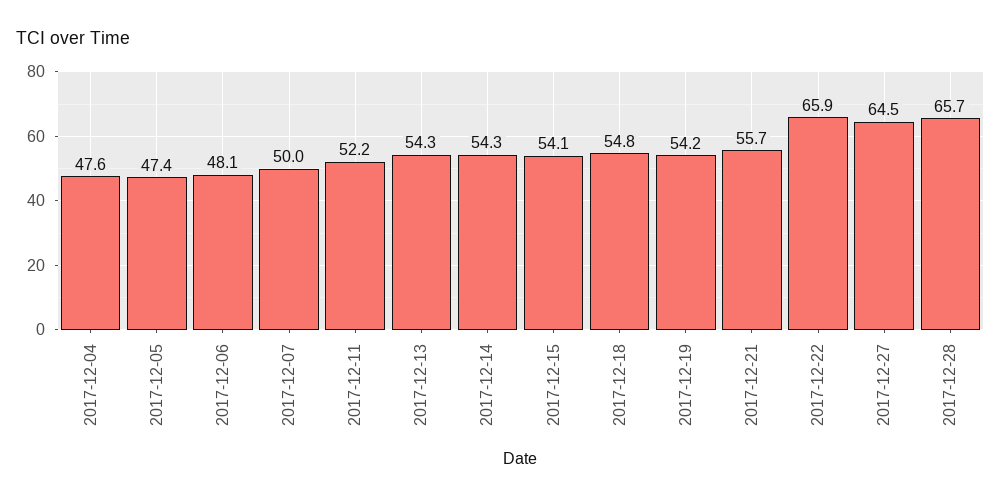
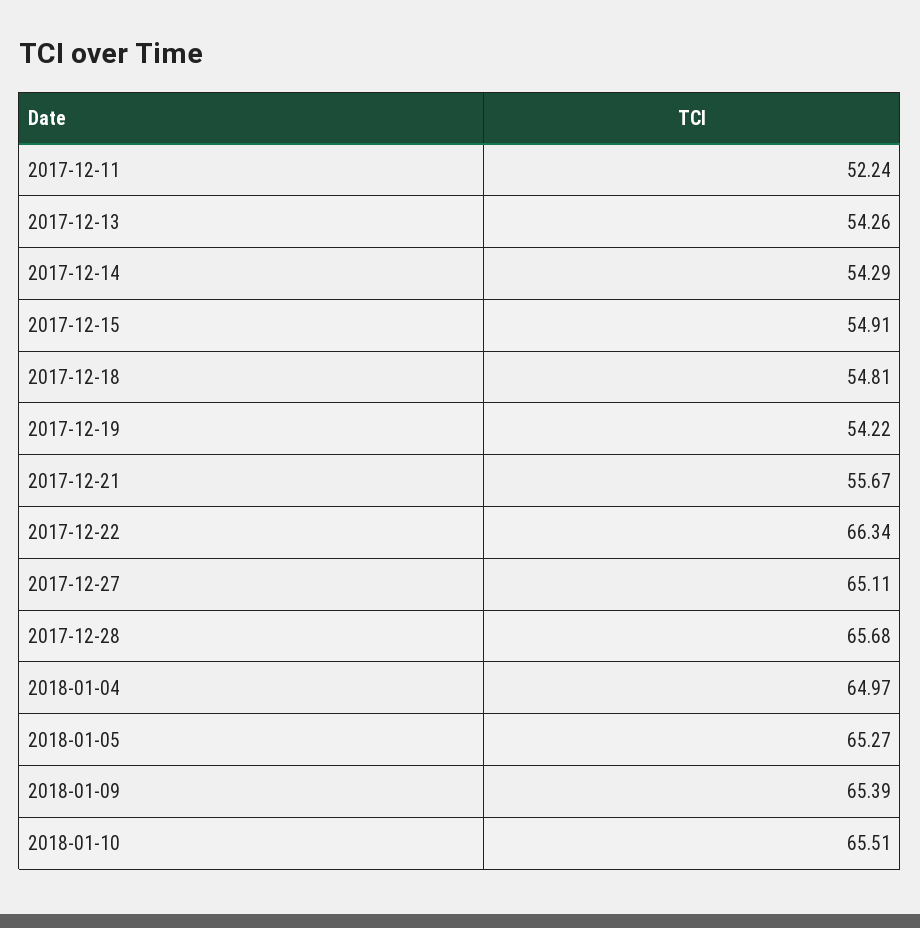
2017-12-04: 47.6 -> none
2017-12-05: 47.4 -> none
2017-12-06: 48.1 -> none
2017-12-07: 50 -> none
2017-12-15: 54.1 -> 54.91
2017-12-22: 65.9 -> 66.34
2017-12-27: 64.5 -> 65.11
2018-01-04: none -> 64.97
2018-01-05: none -> 65.27
2018-01-09: none -> 65.39
2018-01-10: none -> 65.51

